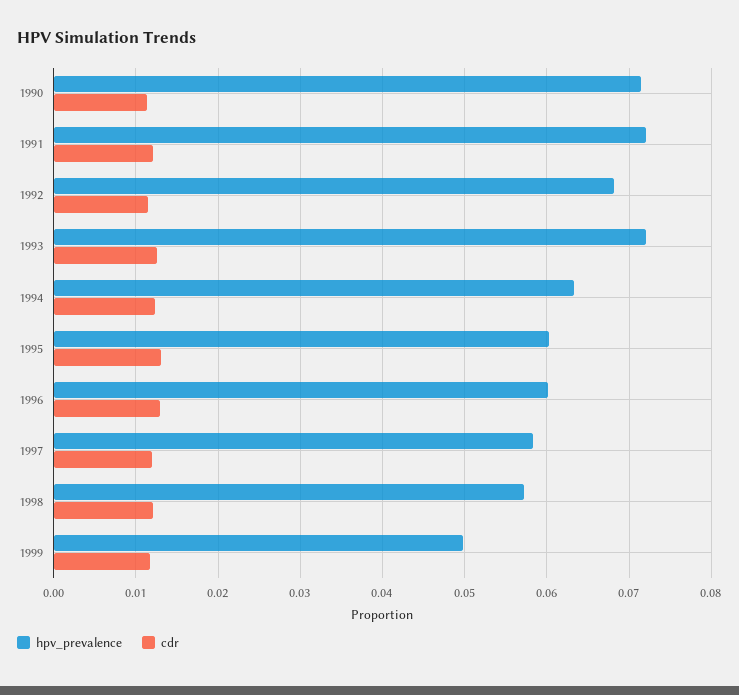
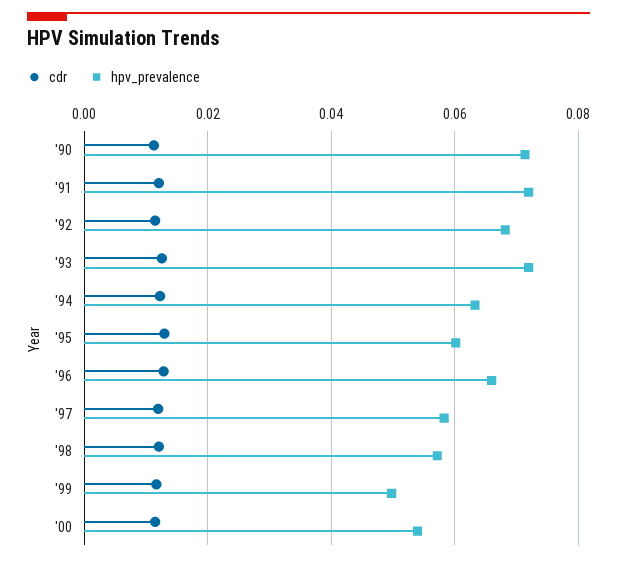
hpv_prevalence, 1996: 0.06 -> 0.066
cdr, '00: none -> 0.012
hpv_prevalence, '00: none -> 0.054

